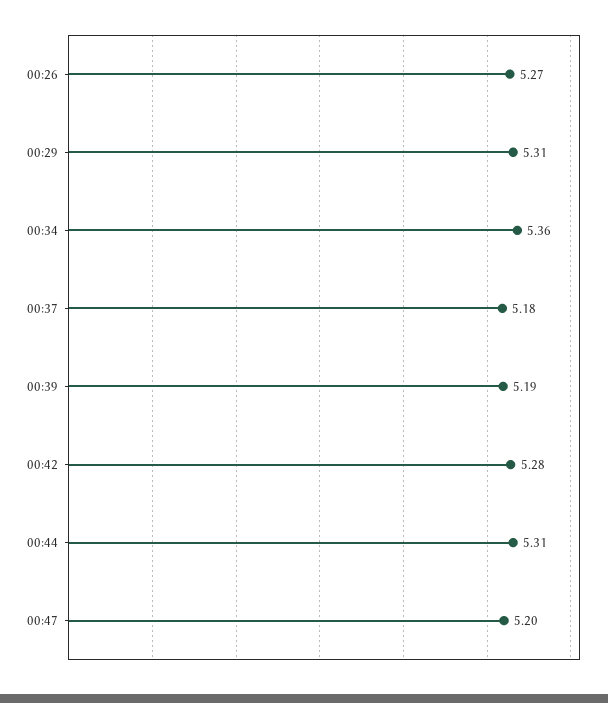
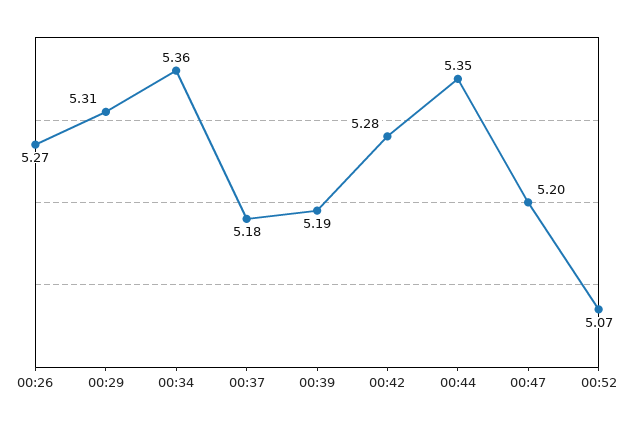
00:44: 5.31 -> 5.35
00:52: none -> 5.07

